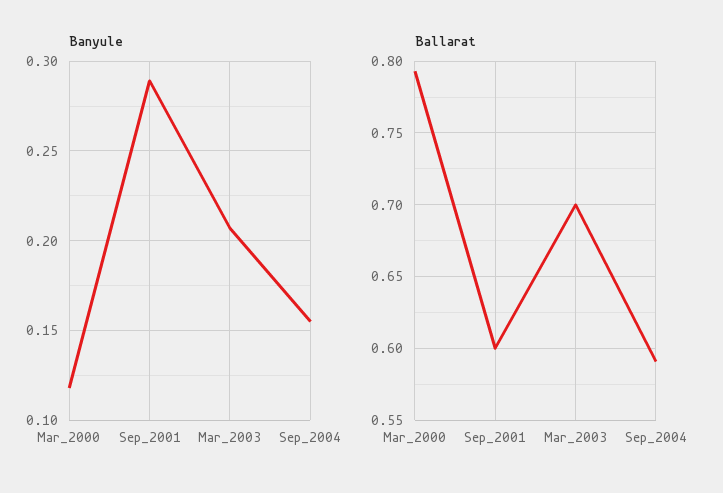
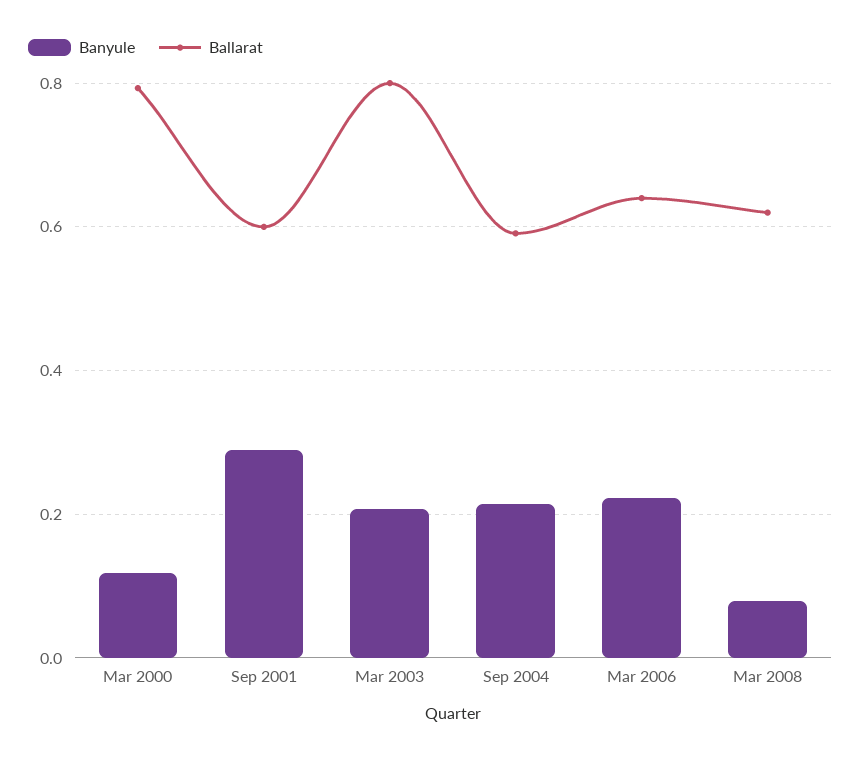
Banyule, Sep_2004: 0.155 -> 0.22
Ballarat, Mar_2003: 0.7 -> 0.8
Banyule, Mar 2006: none -> 0.22
Ballarat, Mar 2006: none -> 0.64
Banyule, Mar 2008: none -> 0.08
Ballarat, Mar 2008: none -> 0.62

